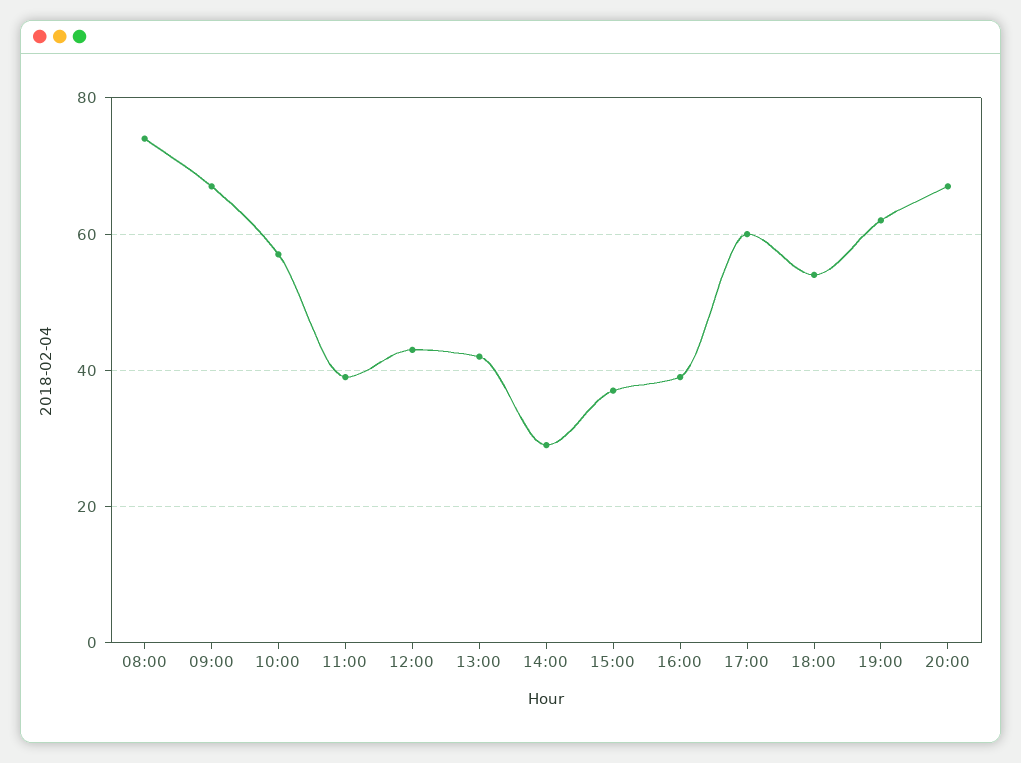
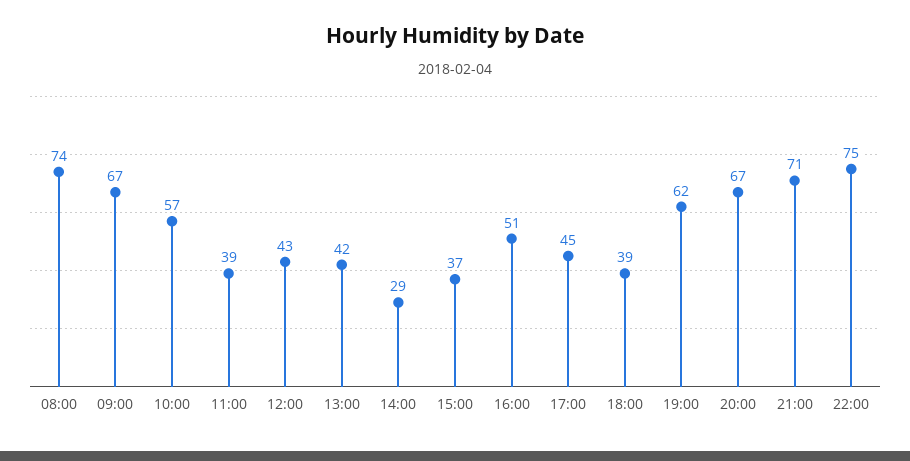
16:00: 40 -> 51
17:00: 60 -> 45
18:00: 55 -> 39
21:00: none -> 71
22:00: none -> 75

